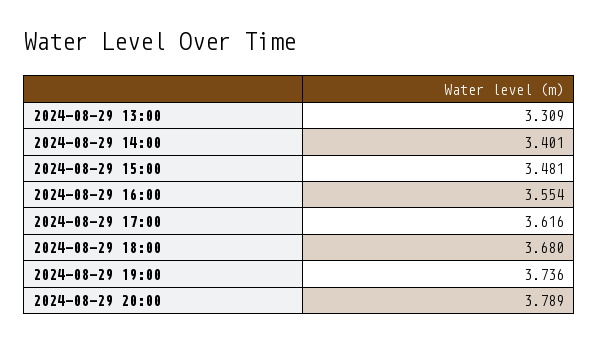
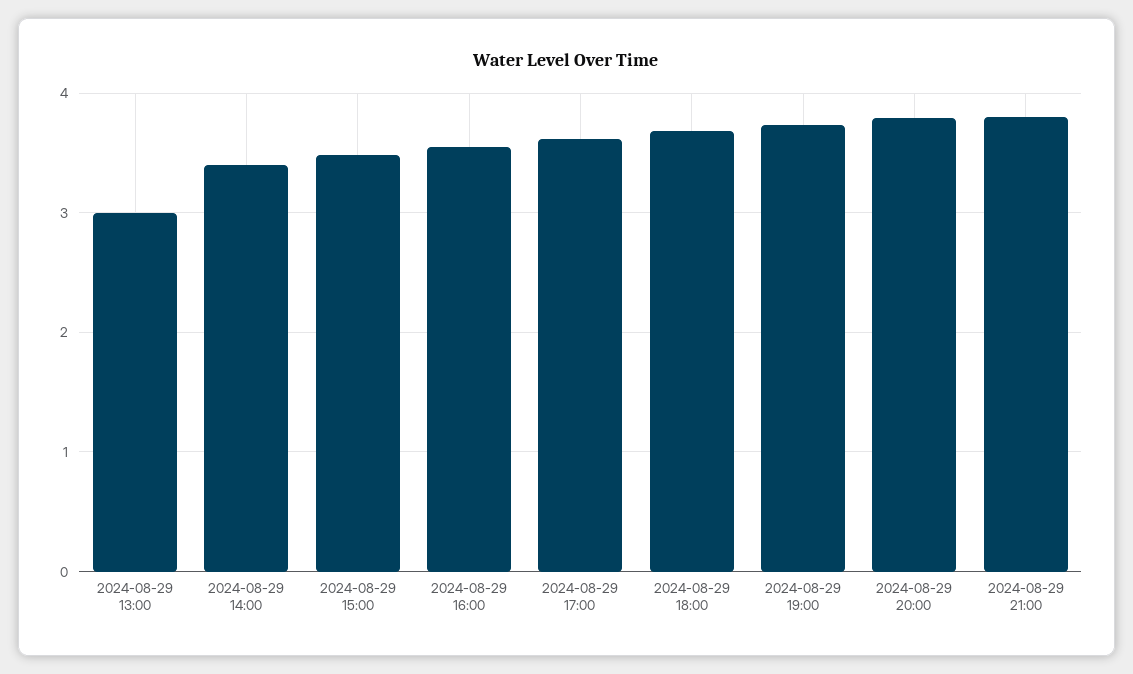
2024-08-29 13:00: 3.309 -> 3
2024-08-29 21:00: none -> 3.8

